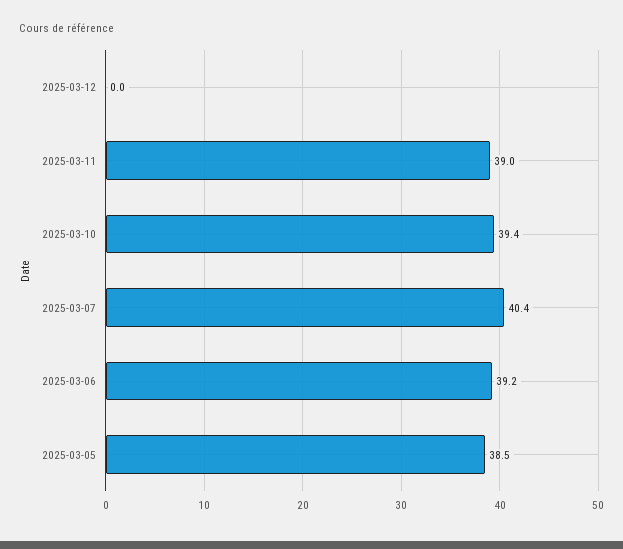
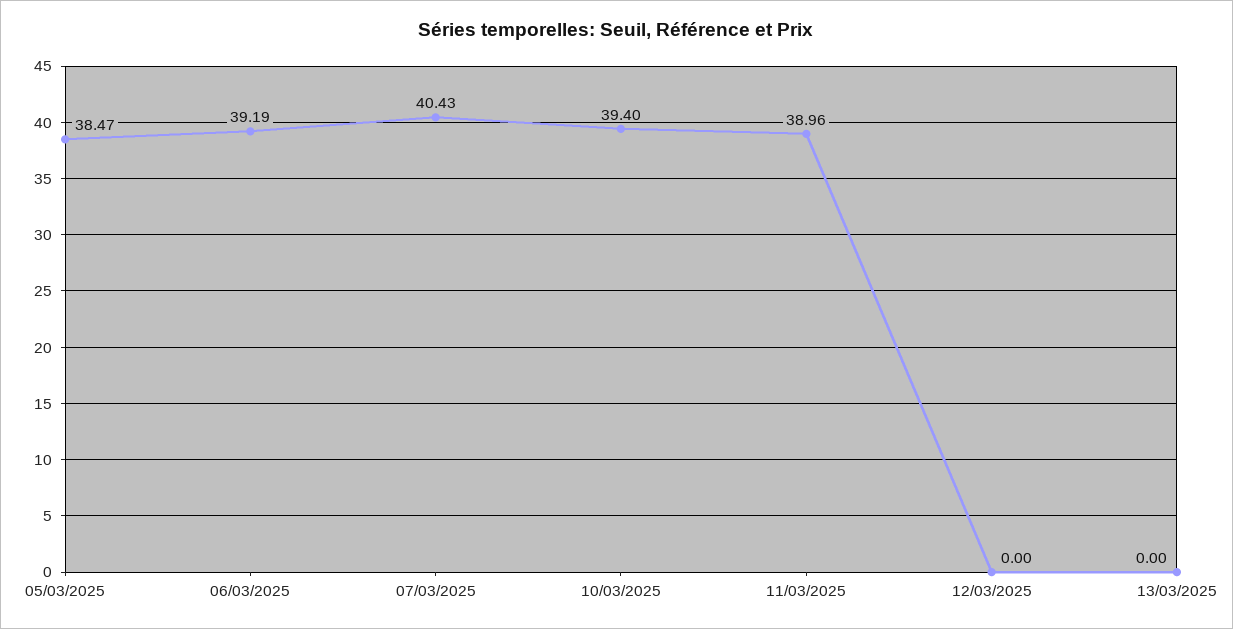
13/03/2025: none -> 0

